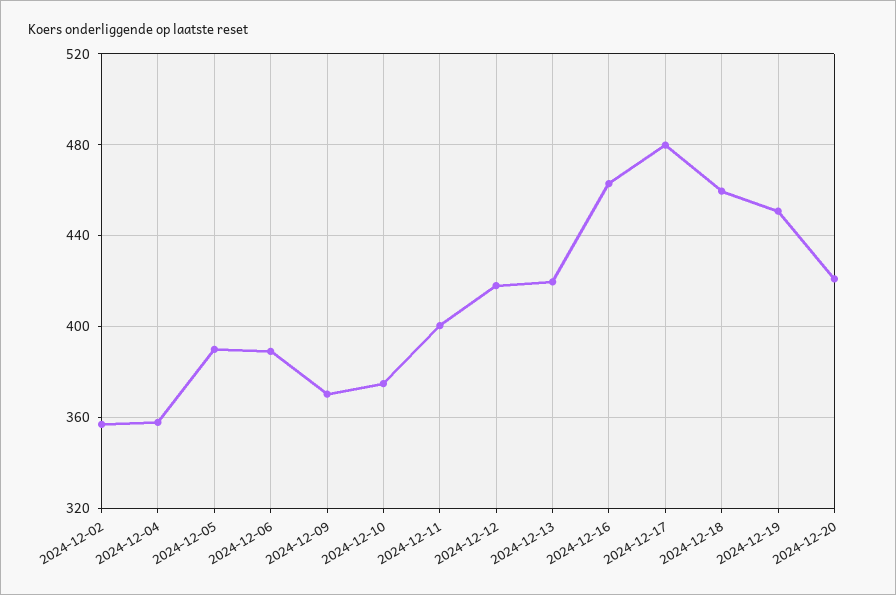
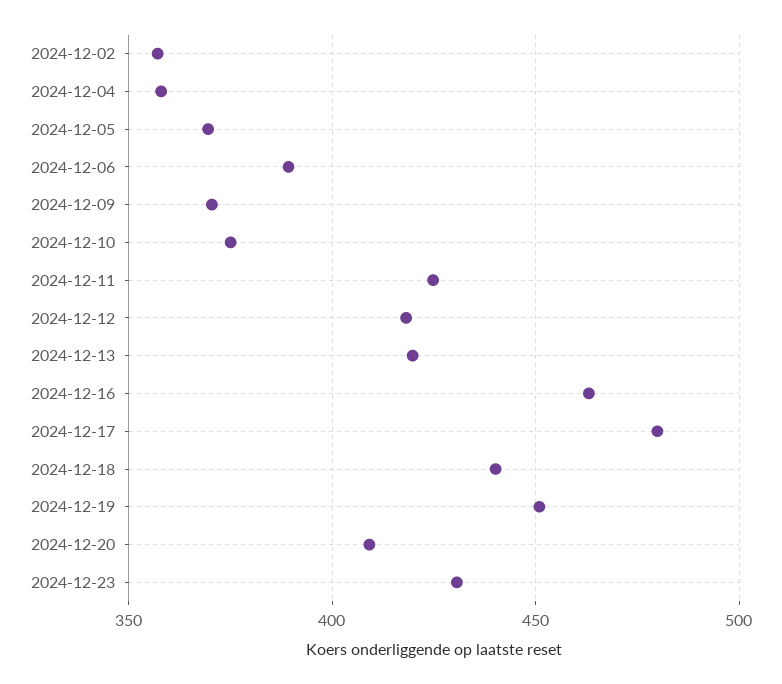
2024-12-05: 390 -> 370
2024-12-11: 400 -> 425
2024-12-18: 460 -> 440
2024-12-20: 420 -> 410
2024-12-23: none -> 430

